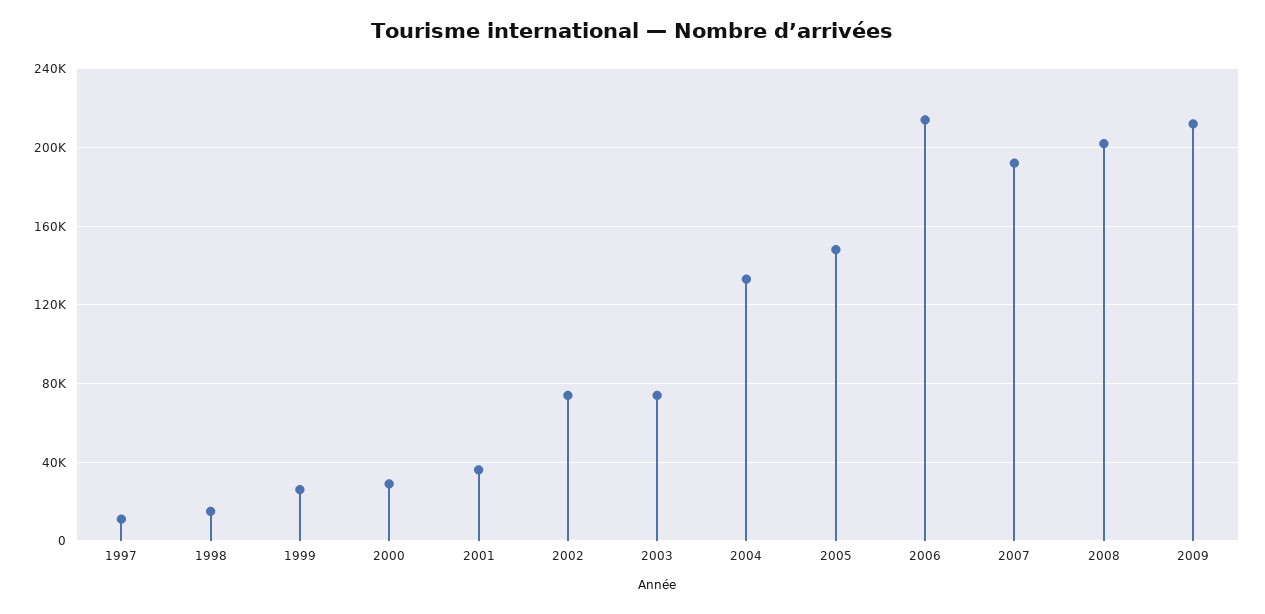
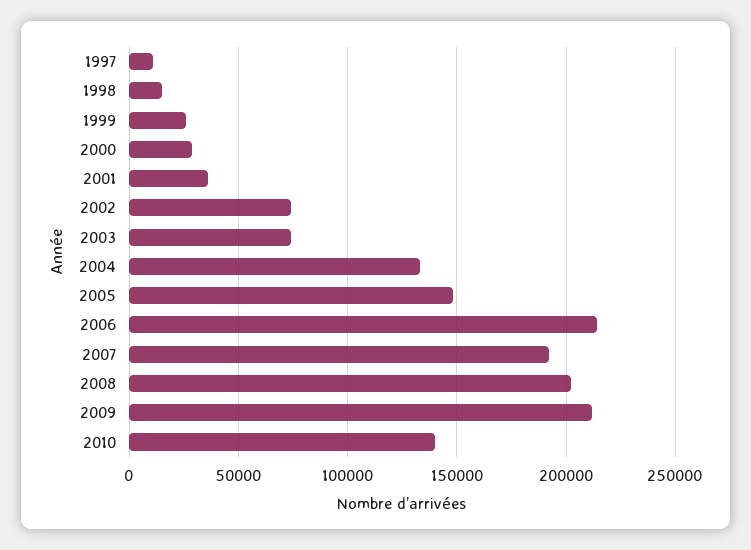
2010: none -> 140000

